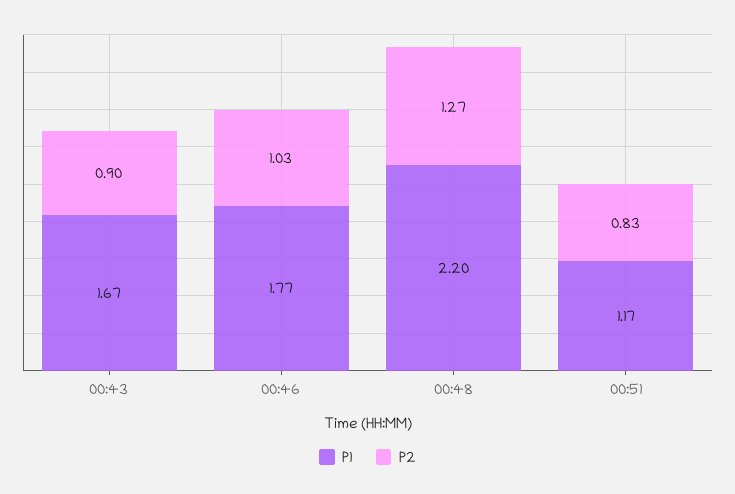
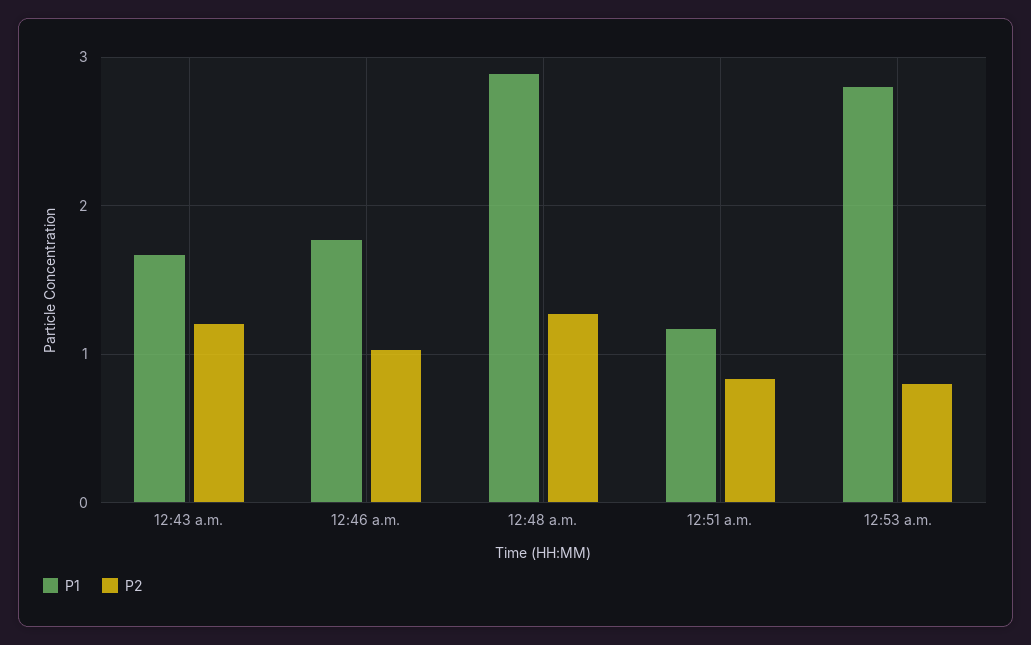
P2, 00:43: 0.9 -> 1.2
P1, 00:48: 2.2 -> 2.9
P1, 12:53 a.m.: none -> 2.8
P2, 12:53 a.m.: none -> 0.8

